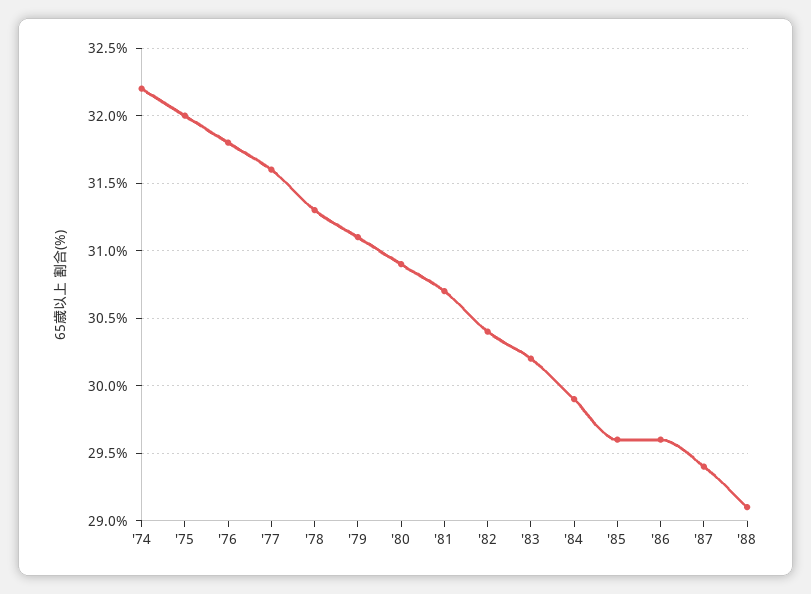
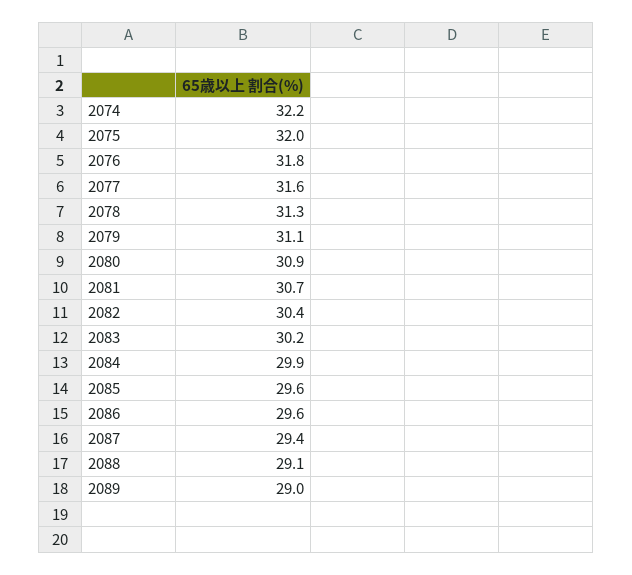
2089: none -> 29

